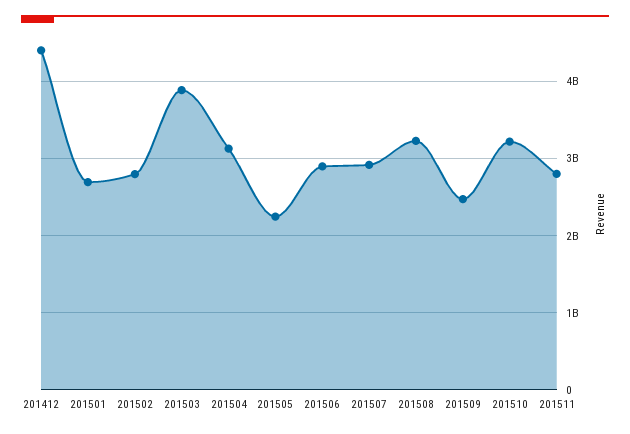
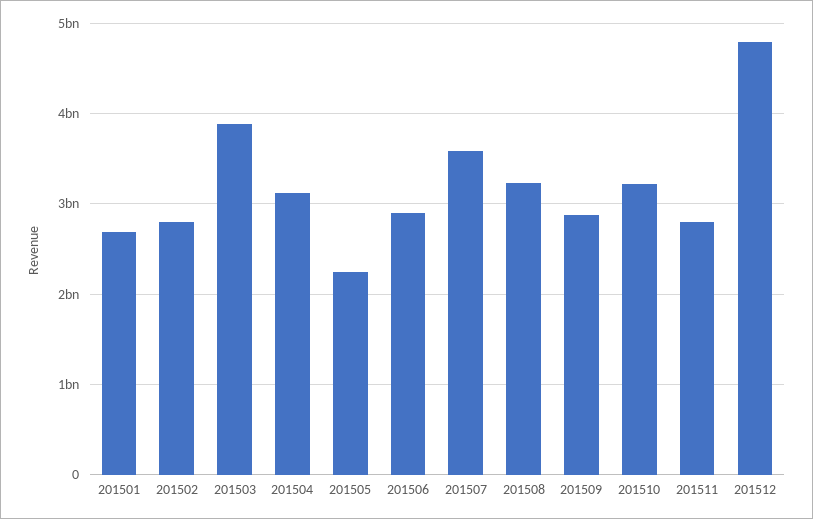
201412: 4400000000 -> none
201507: 2900000000 -> 3600000000
201509: 2500000000 -> 2900000000
201512: none -> 4800000000

